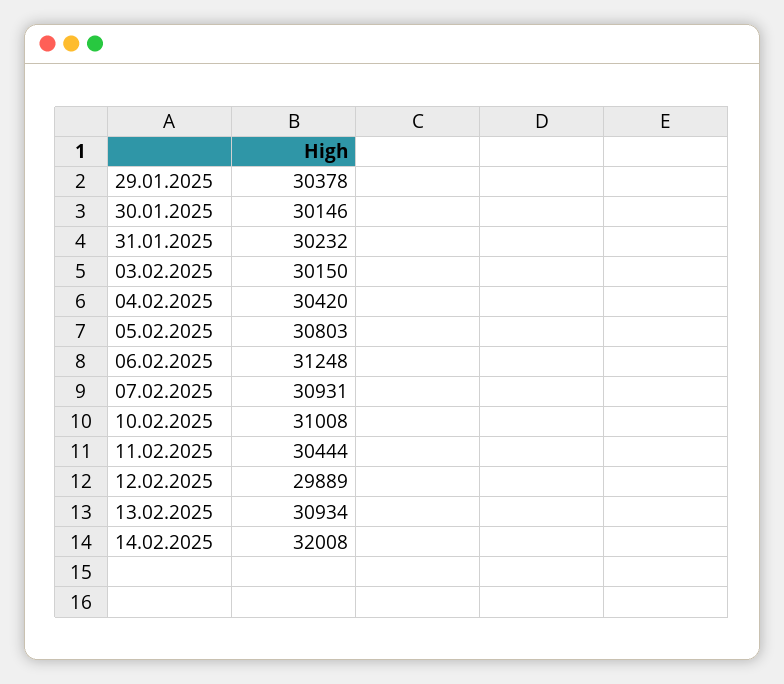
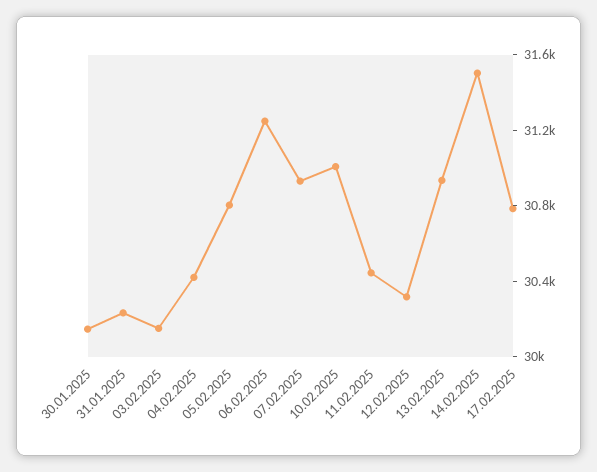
29.01.2025: 30378 -> none
12.02.2025: 29889 -> 30300
14.02.2025: 32008 -> 31500
17.02.2025: none -> 30800

